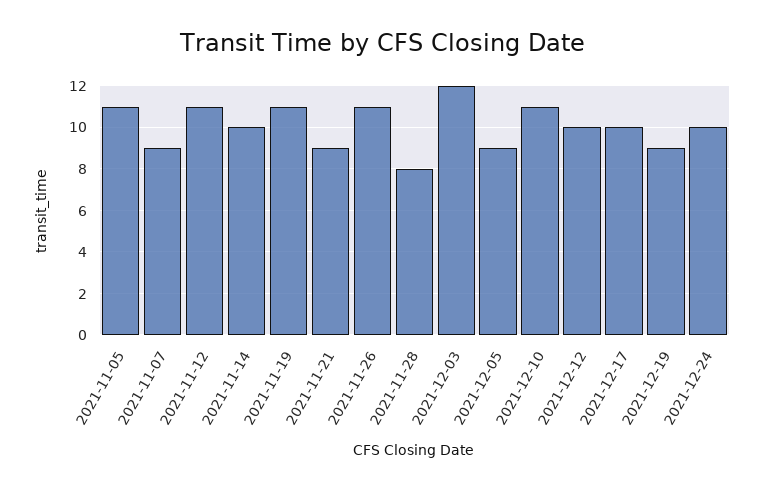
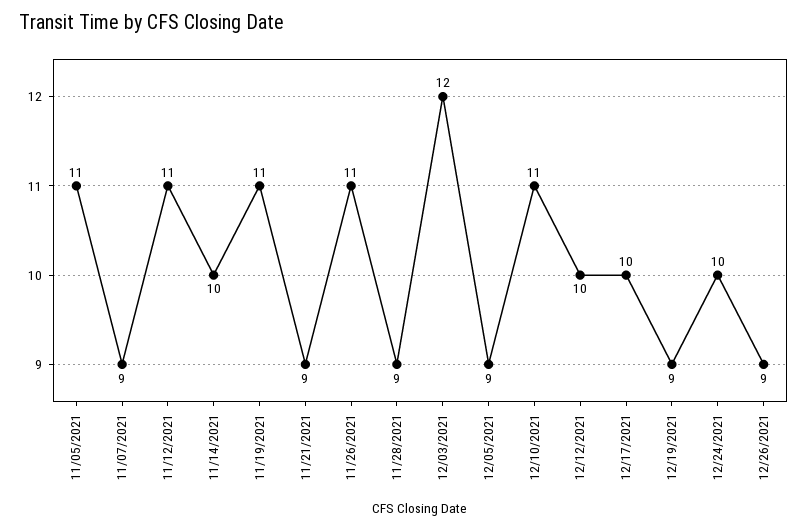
2021-11-28: 8 -> 9
12/26/2021: none -> 9

